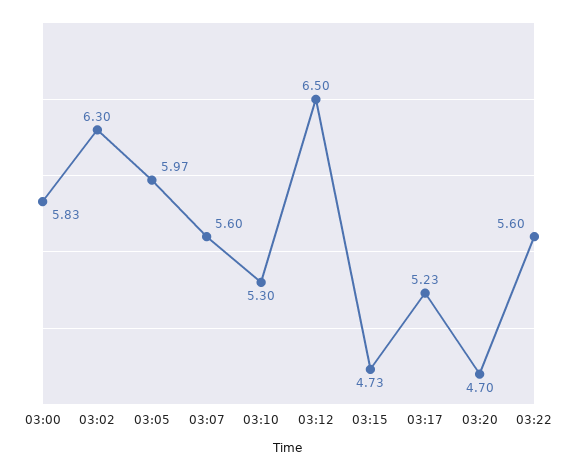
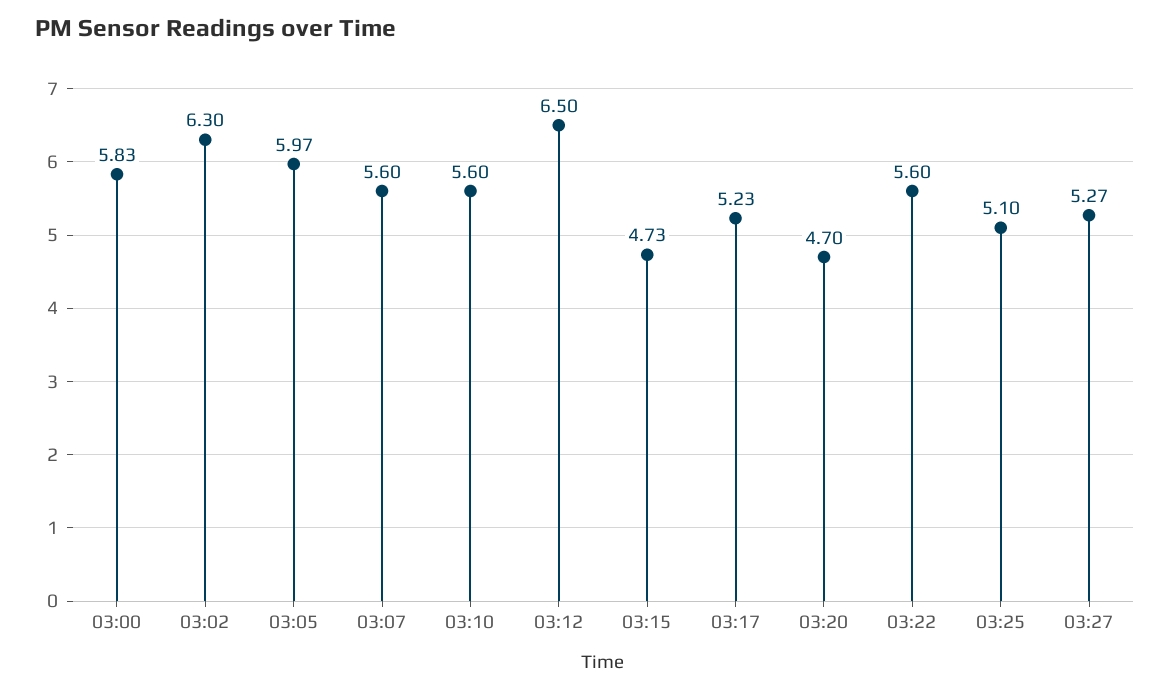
03:10: 5.3 -> 5.6
03:25: none -> 5.1
03:27: none -> 5.27

